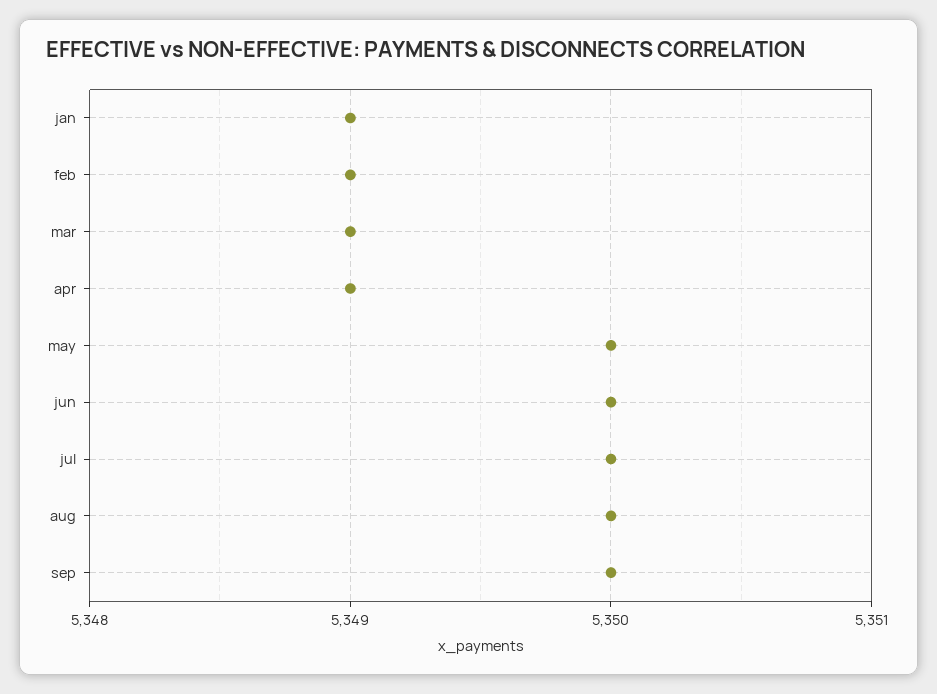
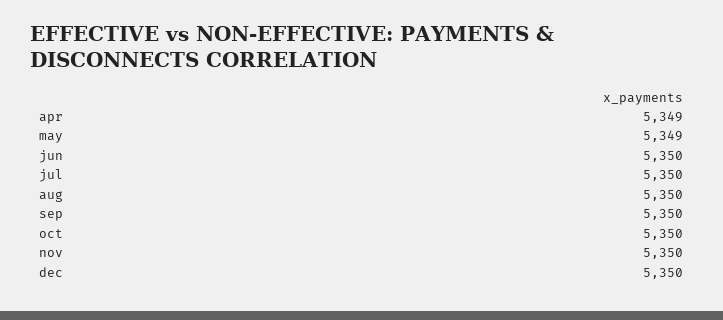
jan: 5349 -> none
feb: 5349 -> none
mar: 5349 -> none
may: 5350 -> 5349
oct: none -> 5350
nov: none -> 5350
dec: none -> 5350

